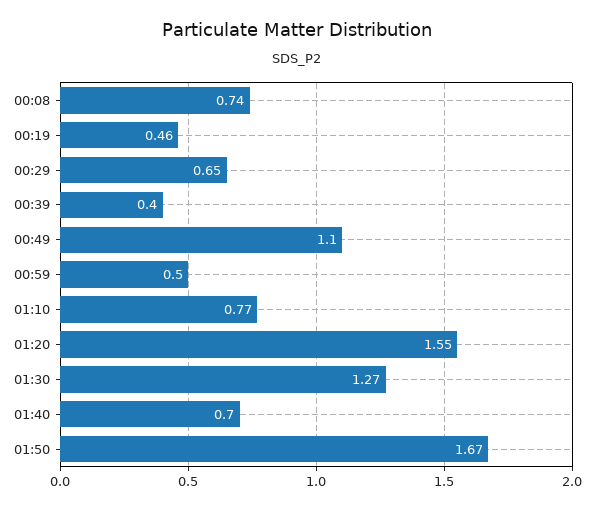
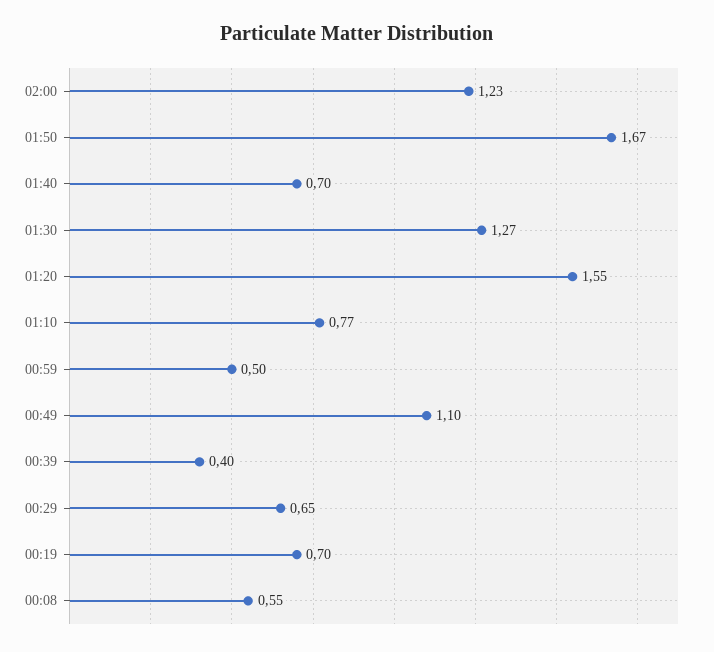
00:08: 0.74 -> 0.55
00:19: 0.46 -> 0.7
02:00: none -> 1.23

